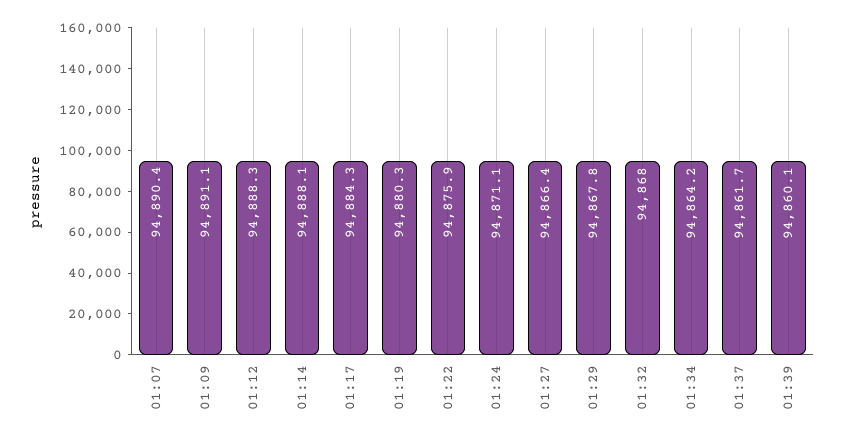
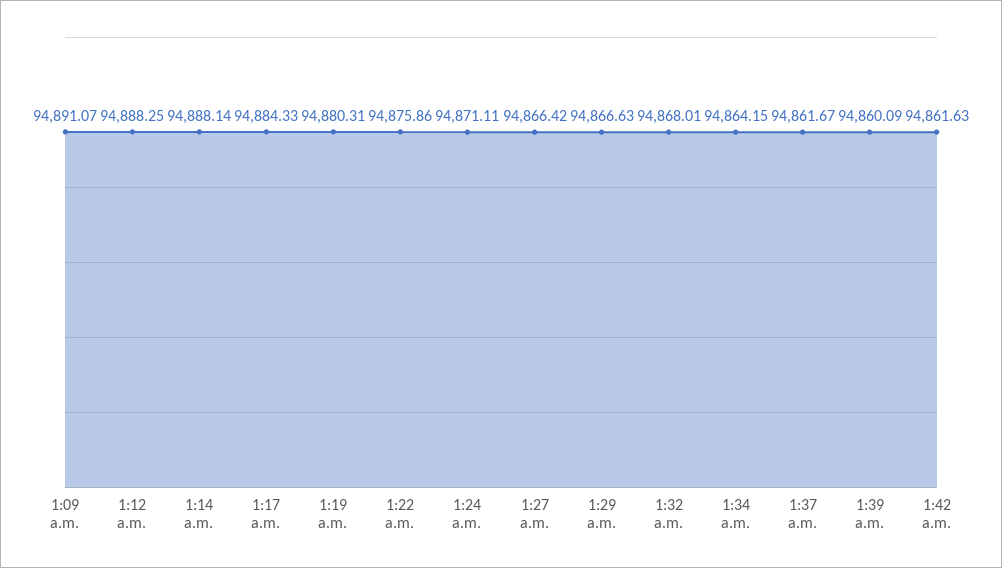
01:07: 94890.4 -> none
01:29: 94867.8 -> 94866.63
1:42 a.m.: none -> 94861.63

